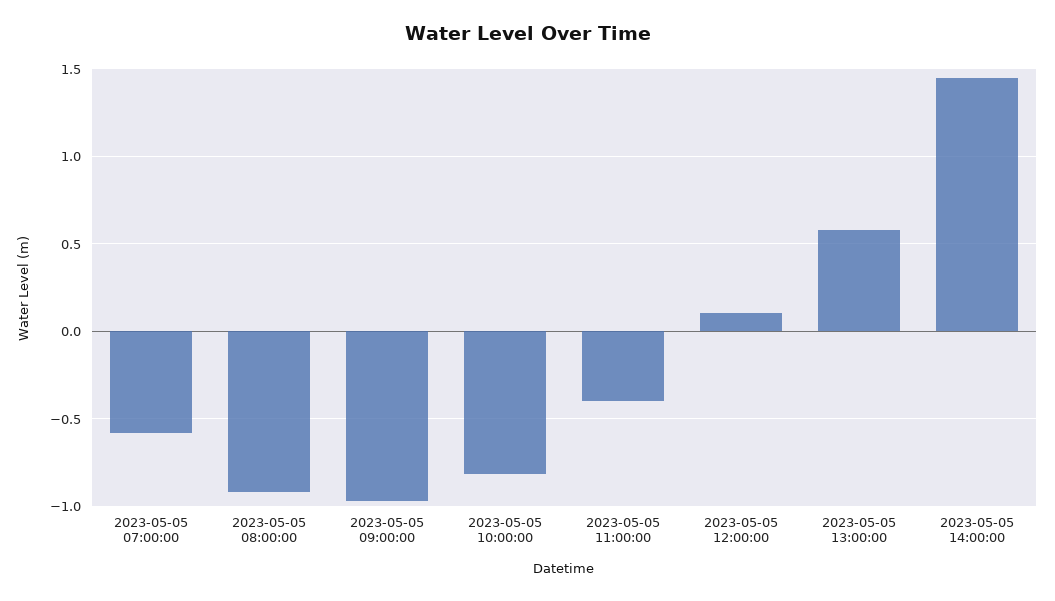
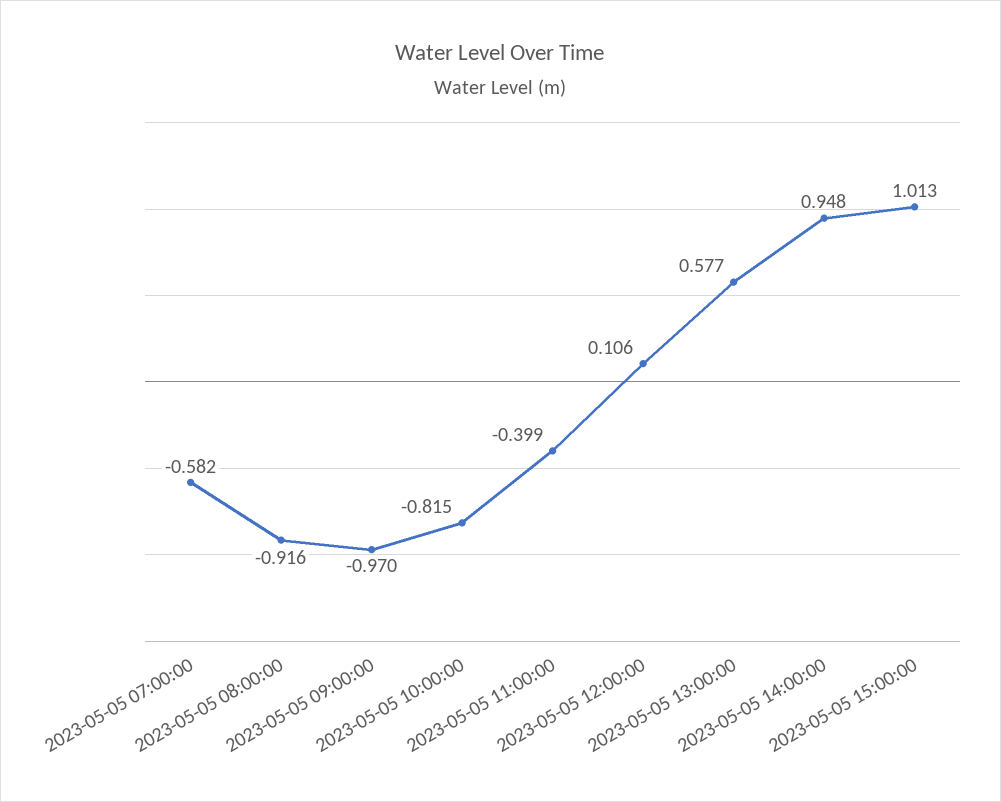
2023-05-05 14:00:00: 1.45 -> 0.948
2023-05-05 15:00:00: none -> 1.013

